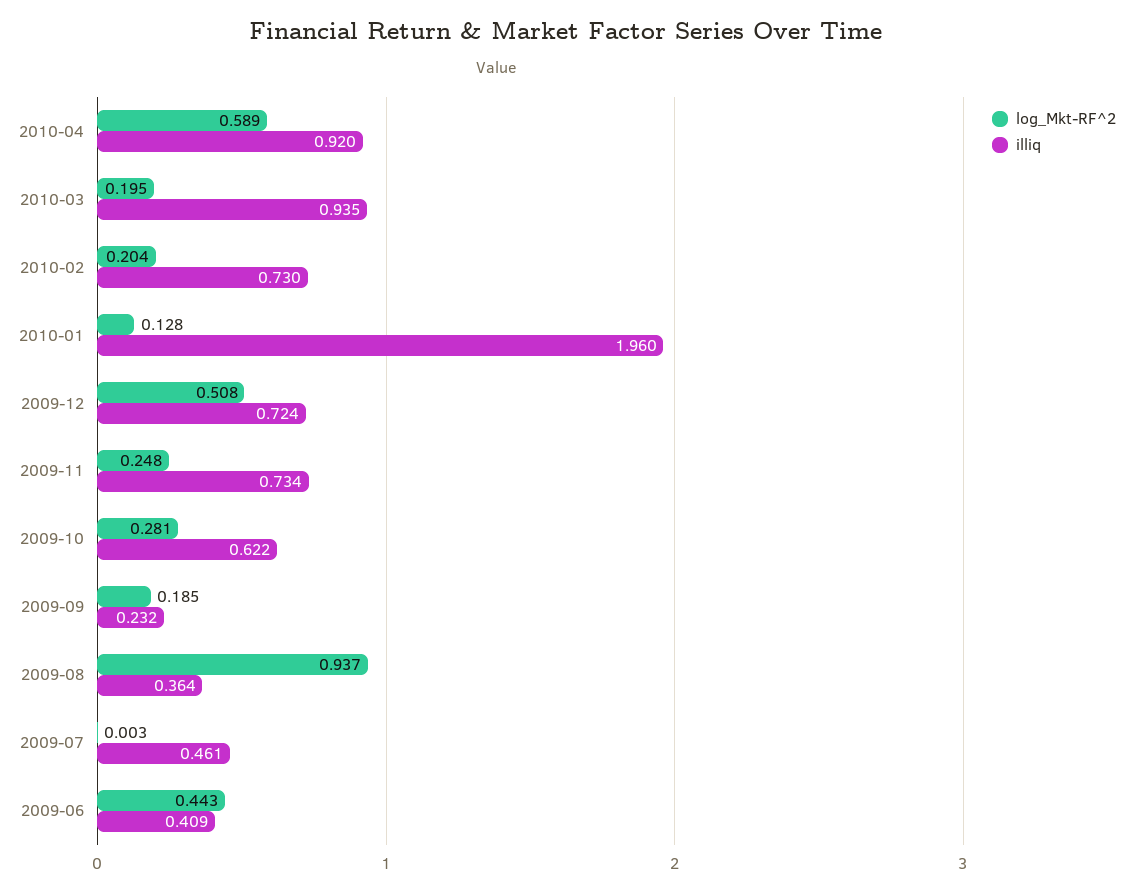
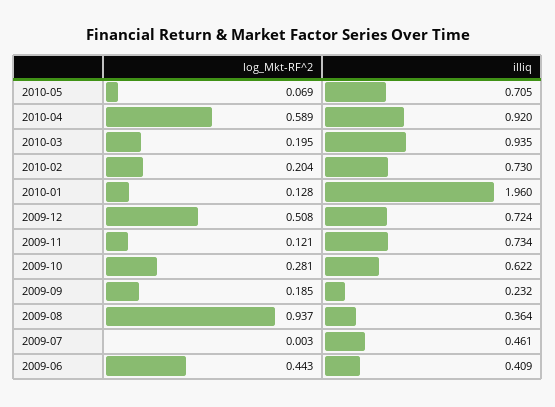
log_Mkt-RF^2, 2009-11: 0.248 -> 0.121
log_Mkt-RF^2, 2010-05: none -> 0.069
illiq, 2010-05: none -> 0.705

